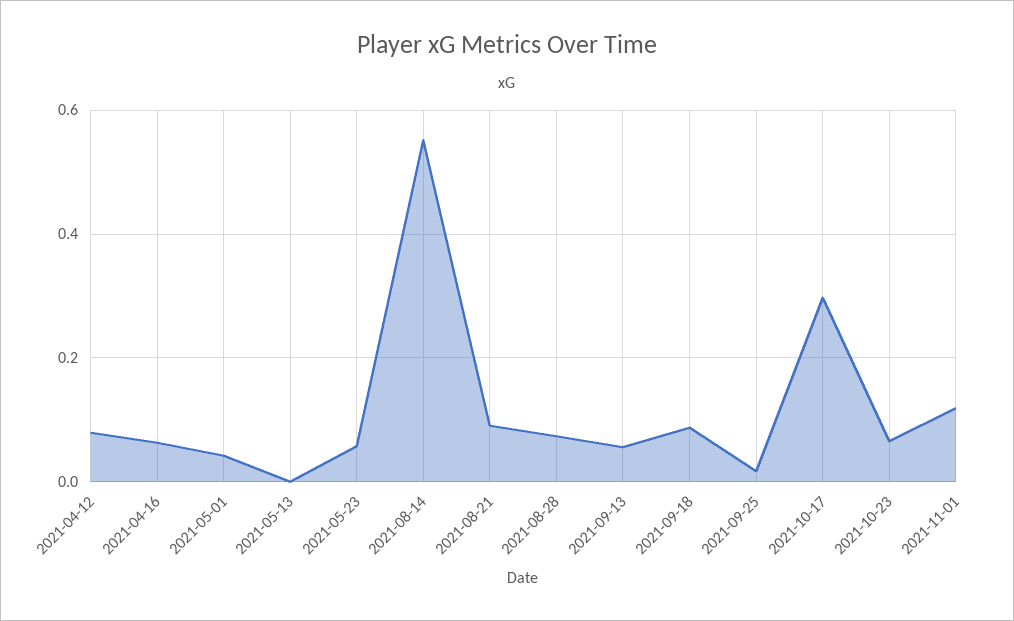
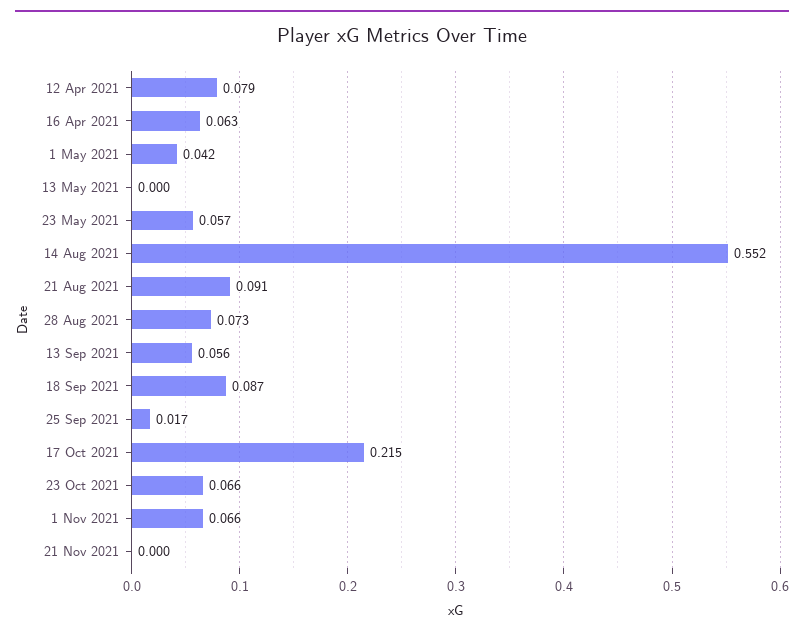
2021-10-17: 0.3 -> 0.215
2021-11-01: 0.12 -> 0.066
21 Nov 2021: none -> 0

